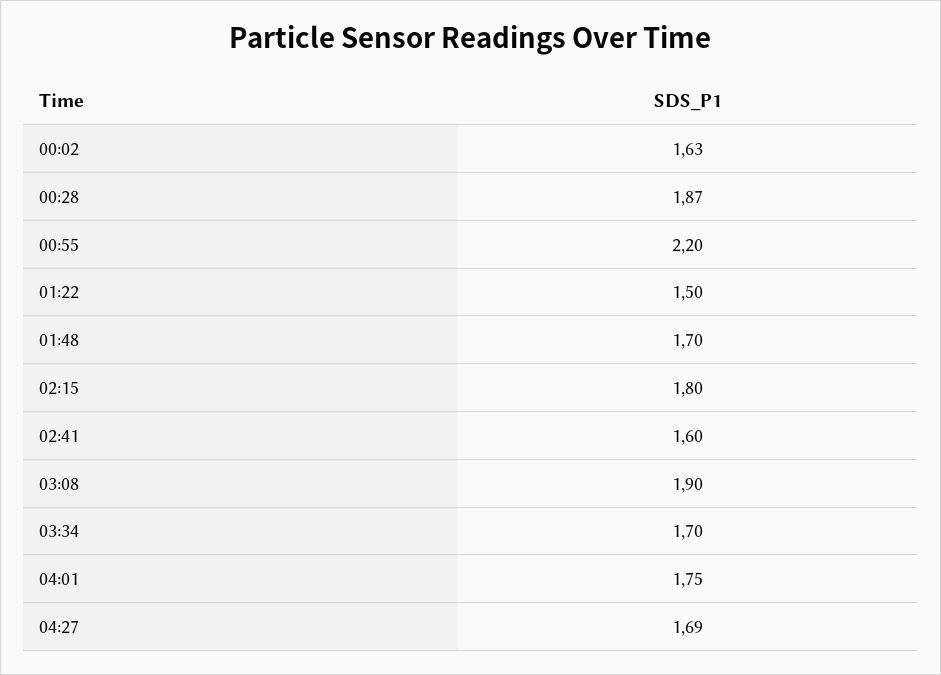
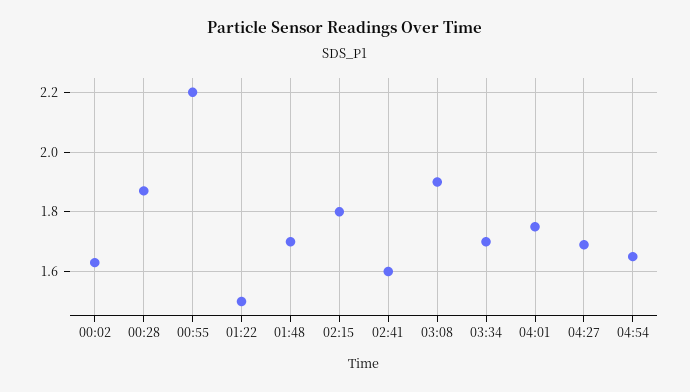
04:54: none -> 1.65

